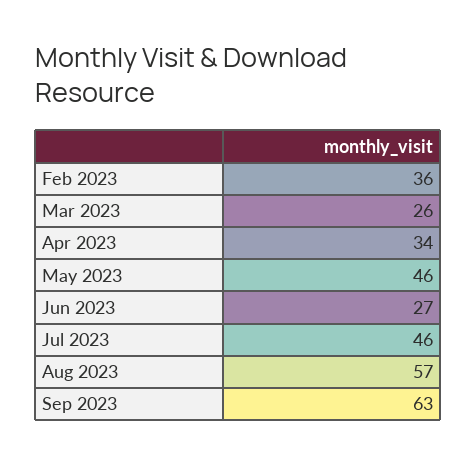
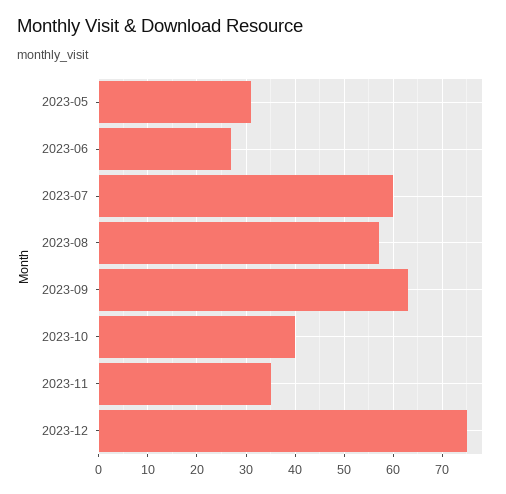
Feb 2023: 36 -> none
Mar 2023: 26 -> none
Apr 2023: 34 -> none
May 2023: 46 -> 30
Jul 2023: 46 -> 60
2023-10: none -> 40
2023-11: none -> 35
2023-12: none -> 75

